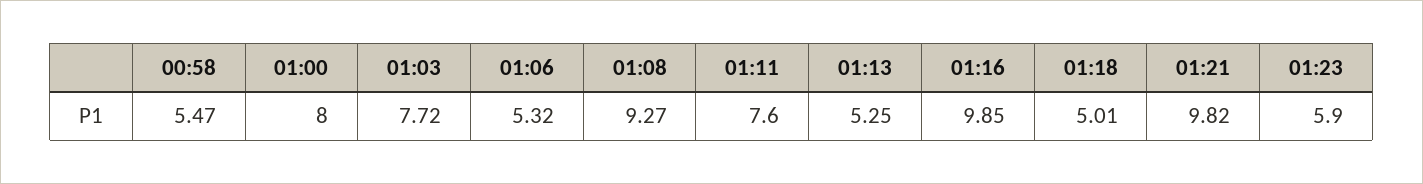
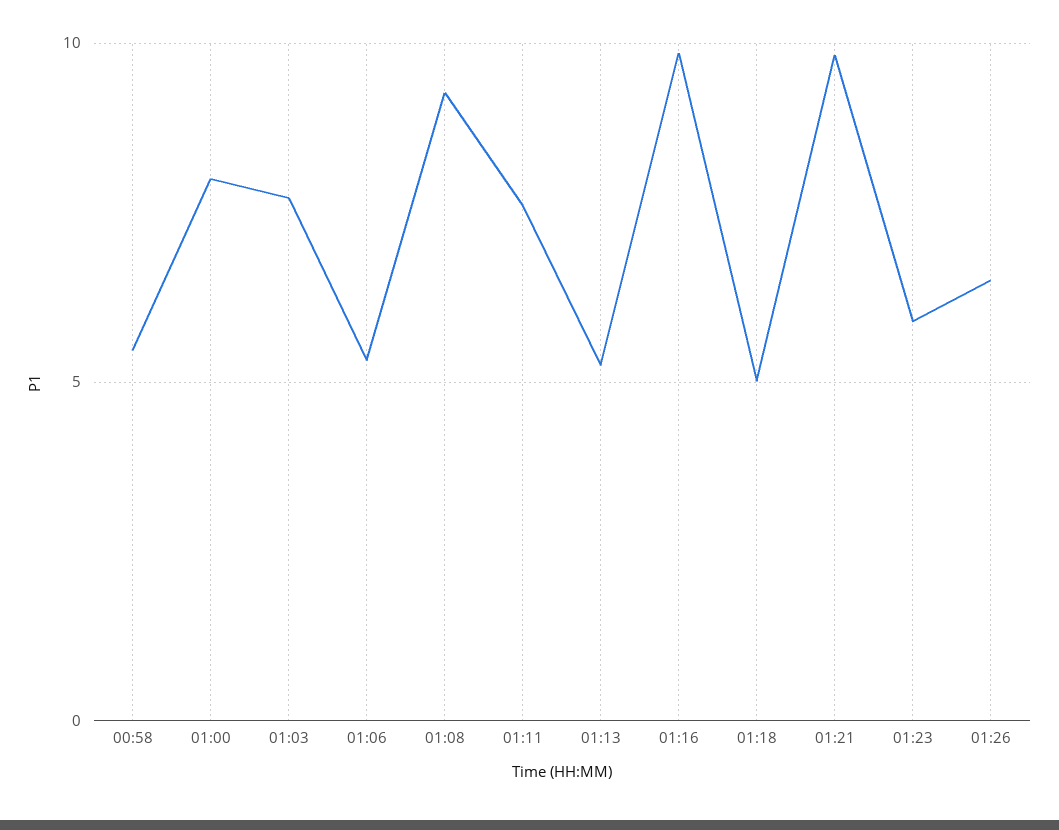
01:26: none -> 6.5

